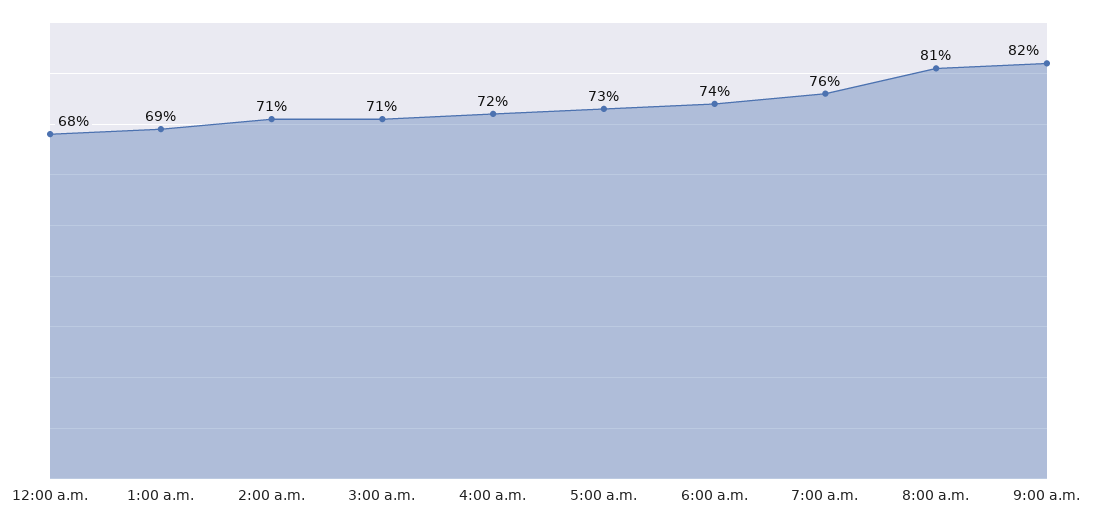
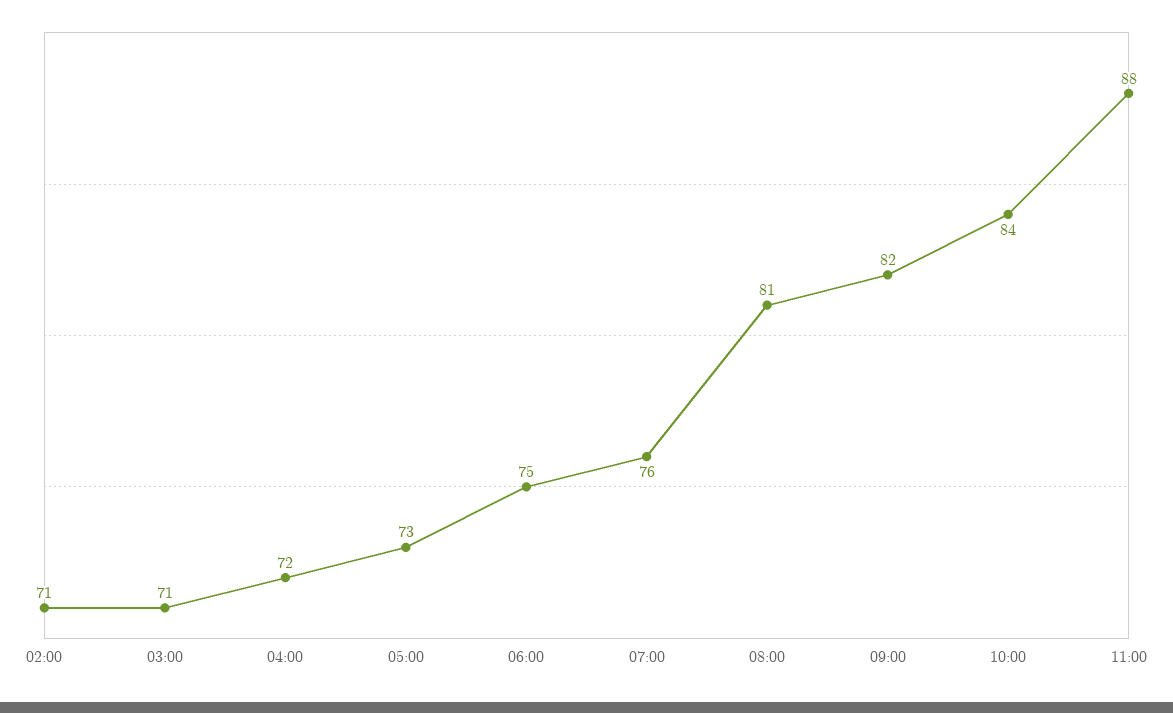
12:00 a.m.: 68 -> none
1:00 a.m.: 69 -> none
6:00 a.m.: 74 -> 75
10:00: none -> 84
11:00: none -> 88

